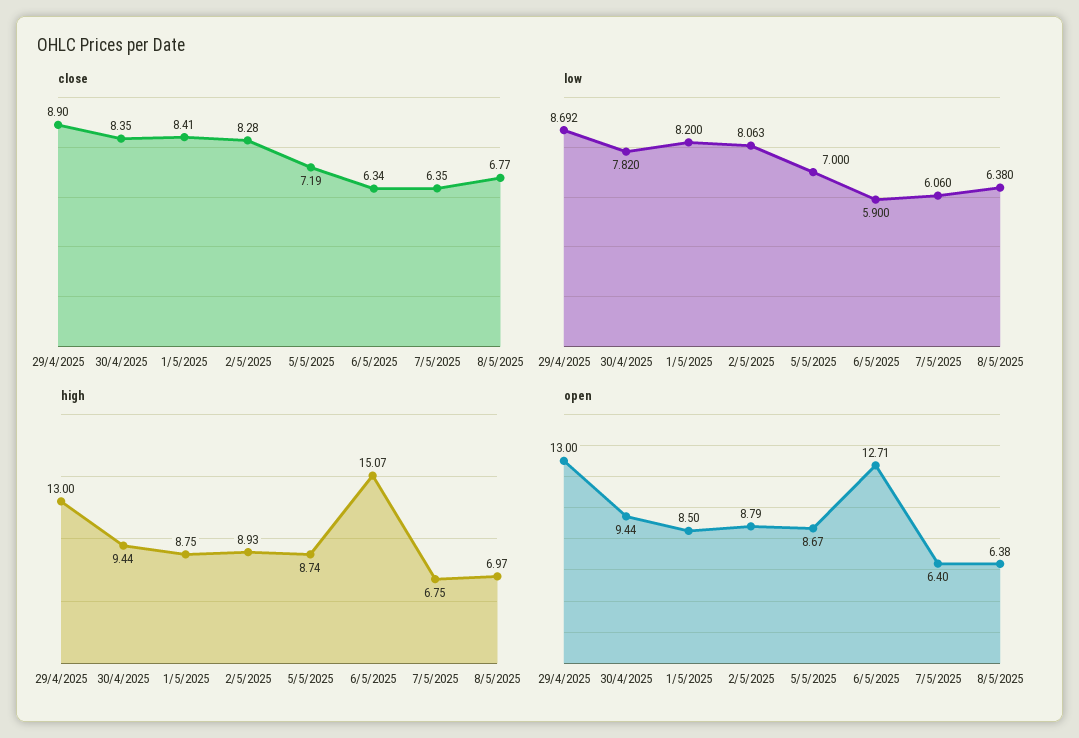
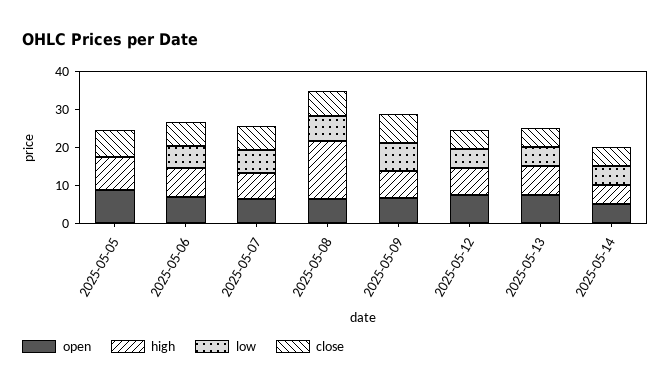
close, 29/4/2025: 8.9 -> none
close, 30/4/2025: 8.35 -> none
close, 1/5/2025: 8.41 -> none
close, 2/5/2025: 8.28 -> none
low, 29/4/2025: 8.692 -> none
low, 30/4/2025: 7.82 -> none
low, 1/5/2025: 8.2 -> none
low, 2/5/2025: 8.063 -> none
low, 5/5/2025: 7 -> 0
high, 29/4/2025: 13 -> none
high, 30/4/2025: 9.44 -> none
high, 1/5/2025: 8.75 -> none
high, 2/5/2025: 8.93 -> none
high, 6/5/2025: 15.07 -> 7.5
high, 8/5/2025: 6.97 -> 15
open, 29/4/2025: 13 -> none
open, 30/4/2025: 9.44 -> none
open, 1/5/2025: 8.5 -> none
open, 2/5/2025: 8.79 -> none
open, 6/5/2025: 12.71 -> 7.5
open, 2025-05-09: none -> 7.5
high, 2025-05-09: none -> 7.5
low, 2025-05-09: none -> 7.5
close, 2025-05-09: none -> 7.5
open, 2025-05-12: none -> 7.5
high, 2025-05-12: none -> 7.5
low, 2025-05-12: none -> 5
close, 2025-05-12: none -> 5
open, 2025-05-13: none -> 7.5
high, 2025-05-13: none -> 7.5
low, 2025-05-13: none -> 5
close, 2025-05-13: none -> 5
open, 2025-05-14: none -> 5
high, 2025-05-14: none -> 5
low, 2025-05-14: none -> 5
close, 2025-05-14: none -> 5

